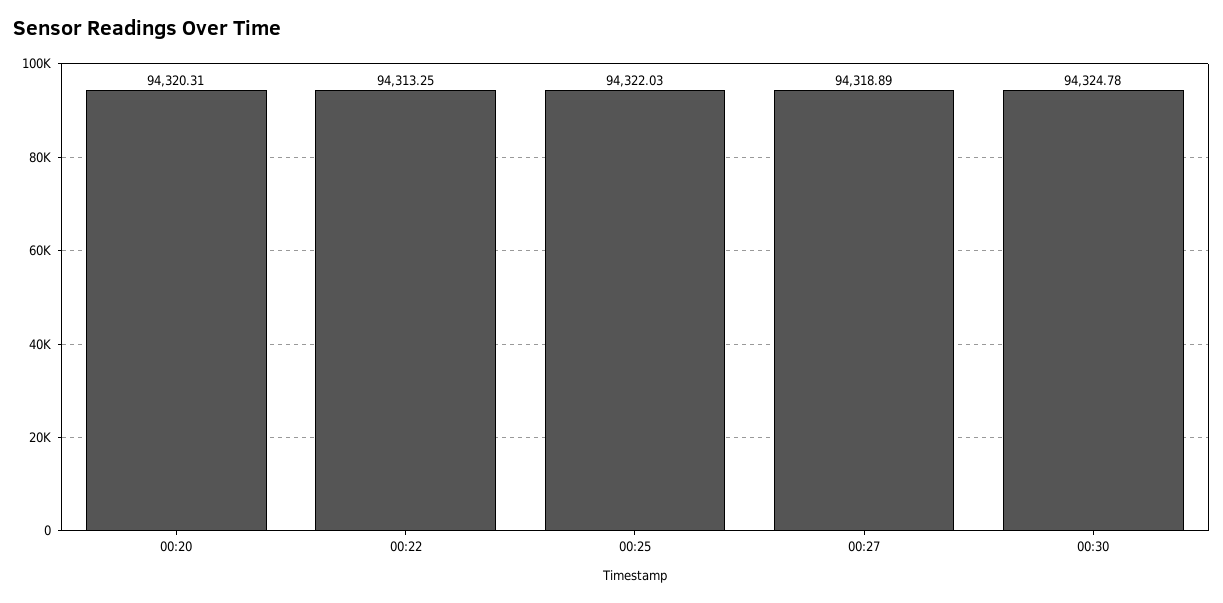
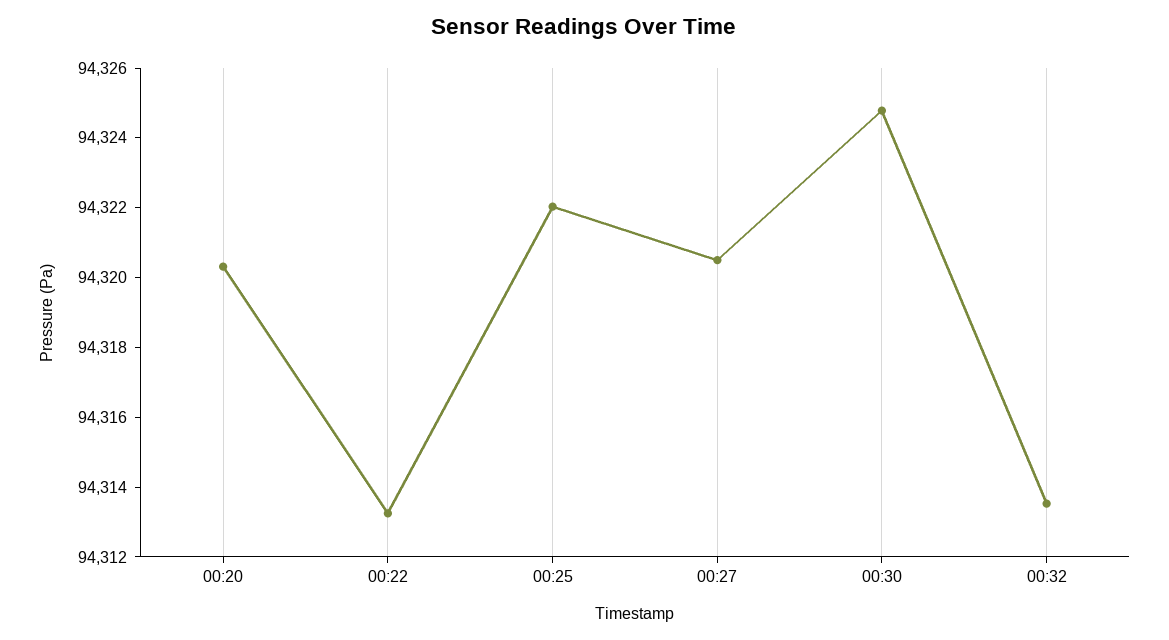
00:27: 94318.89 -> 94320.5
00:32: none -> 94313.5

